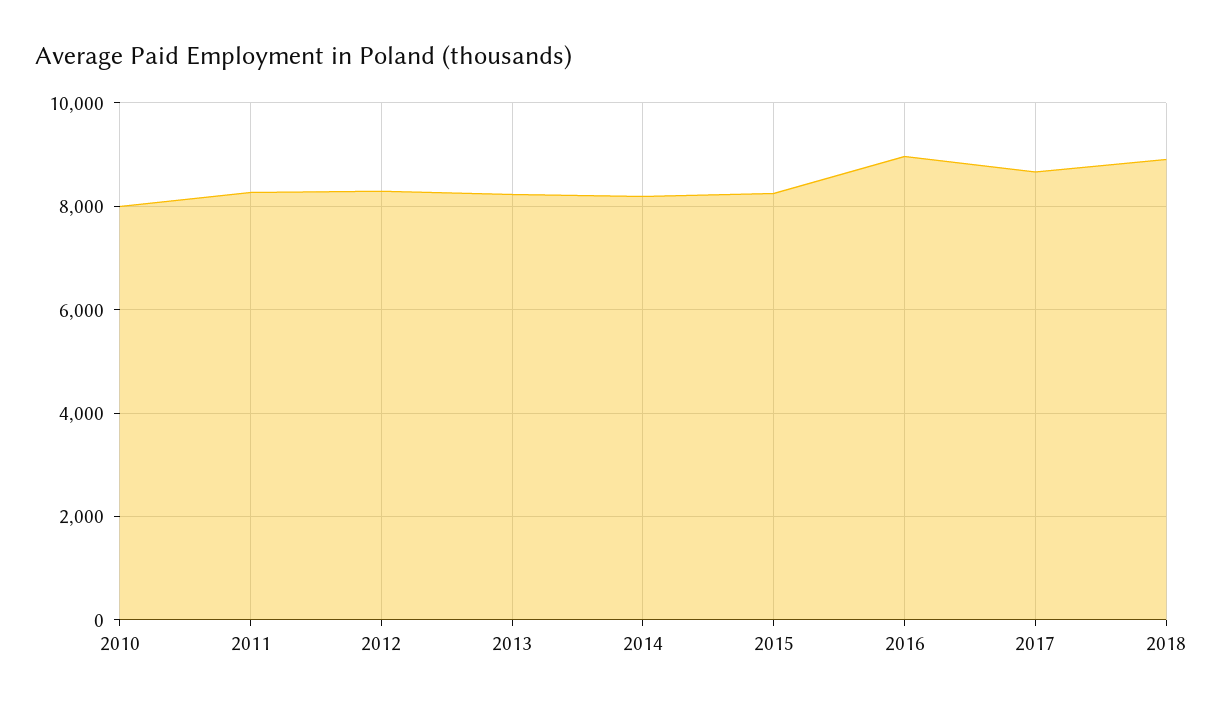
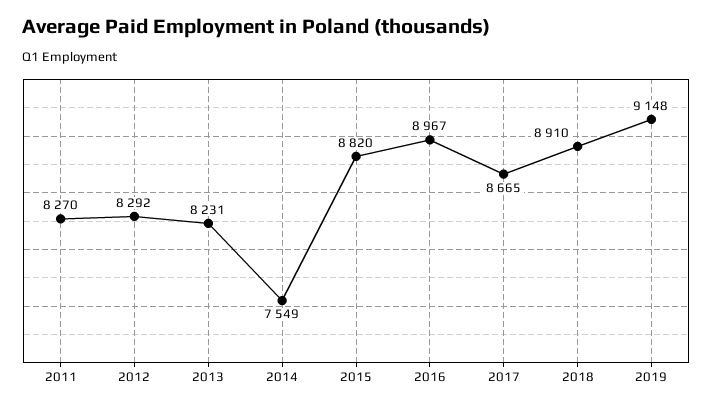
2010: 8000 -> none
2014: 8200 -> 7549
2015: 8200 -> 8820
2019: none -> 9148

